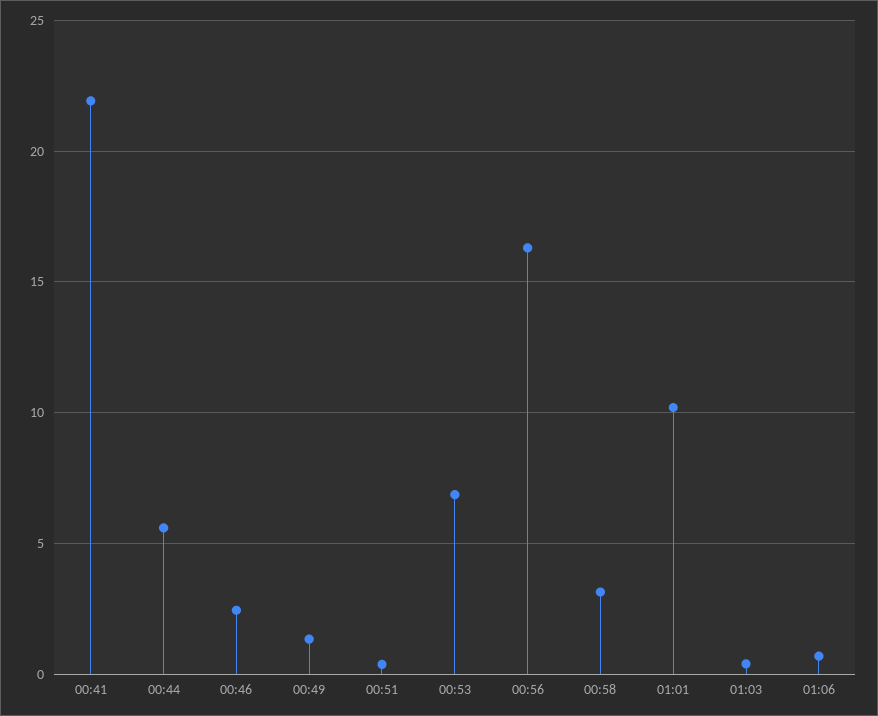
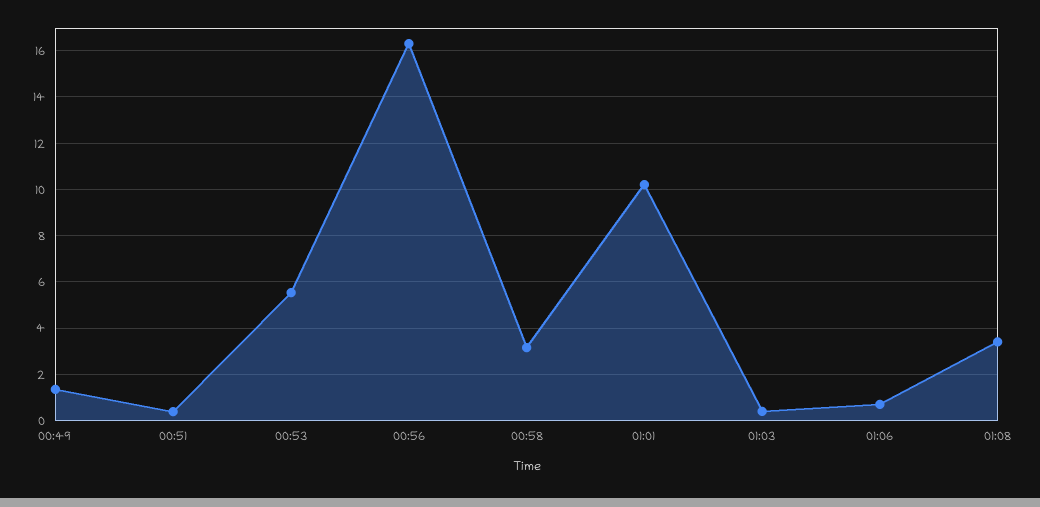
00:41: 22 -> none
00:44: 5.5 -> none
00:46: 2.5 -> none
00:53: 7 -> 5.5
01:08: none -> 3.5

